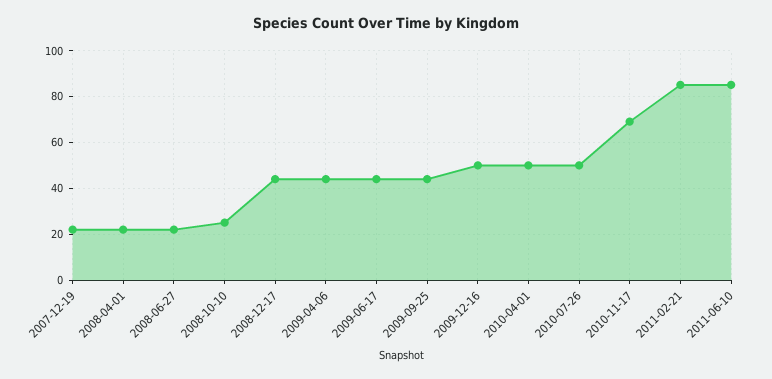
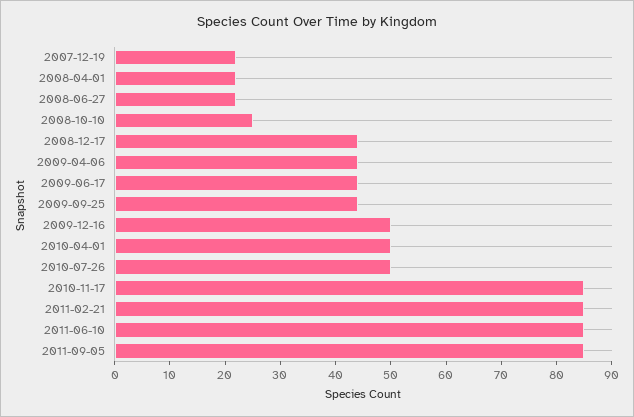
2010-11-17: 70 -> 85
2011-09-05: none -> 85

